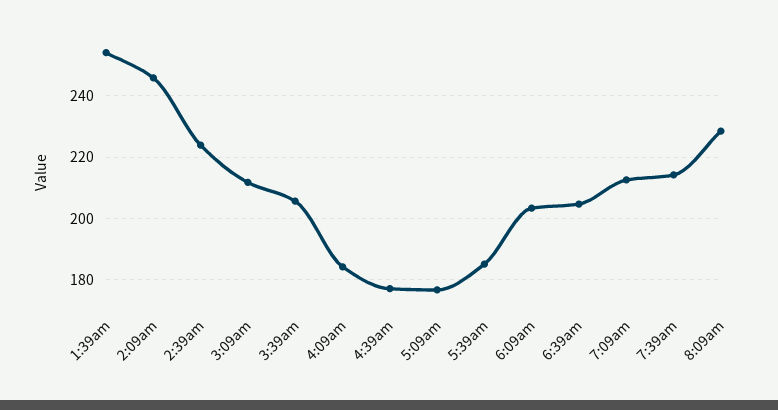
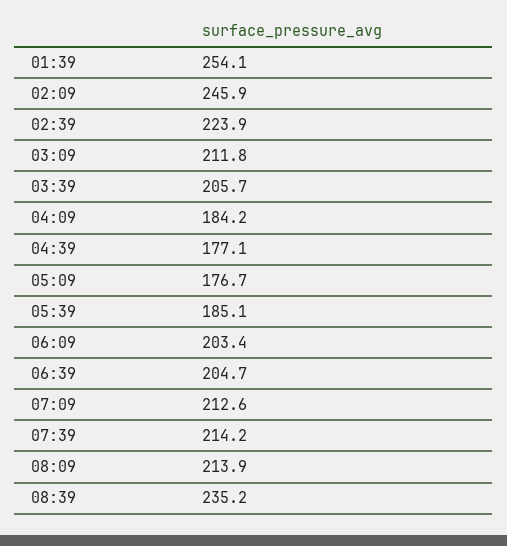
8:09am: 228 -> 213.9
08:39: none -> 235.2

